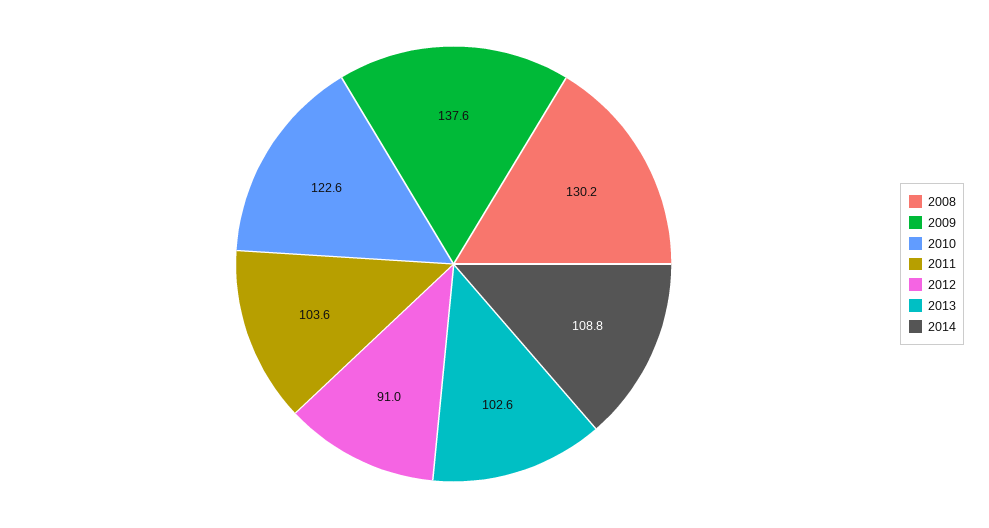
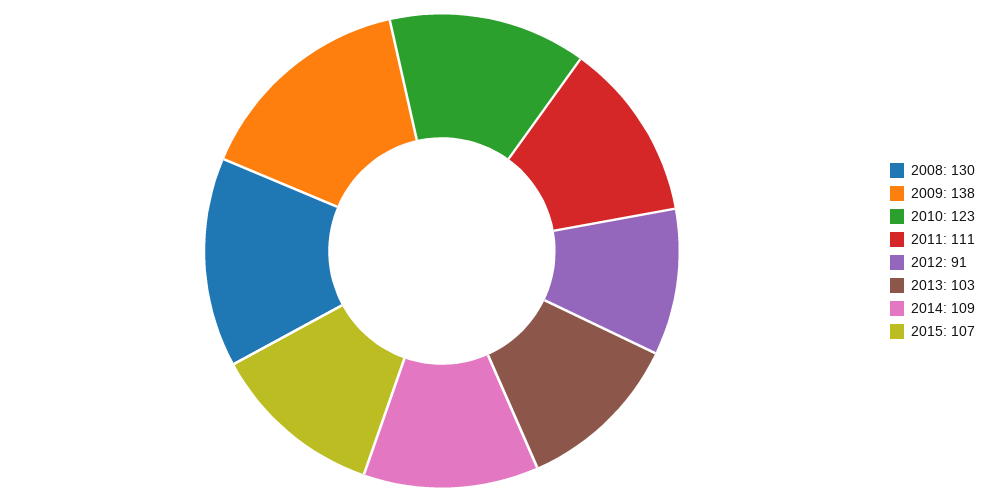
2011: 103.6 -> 111
2015: none -> 107

